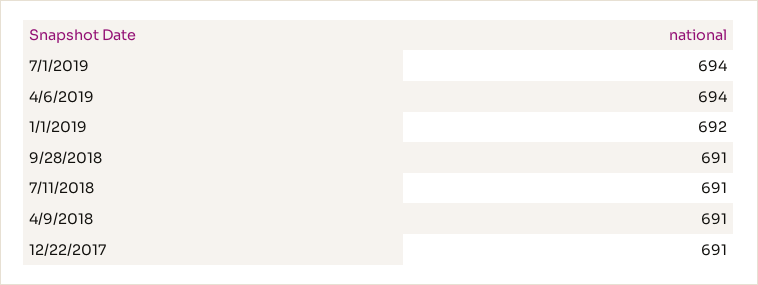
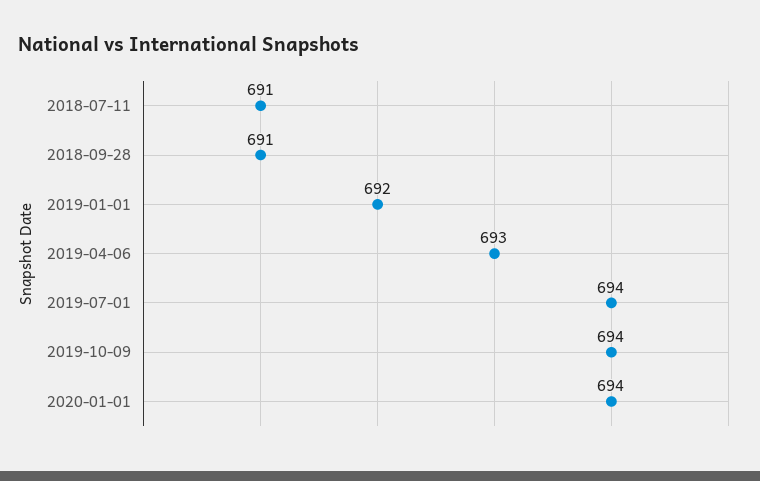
4/6/2019: 694 -> 693
4/9/2018: 691 -> none
12/22/2017: 691 -> none
2019-10-09: none -> 694
2020-01-01: none -> 694

